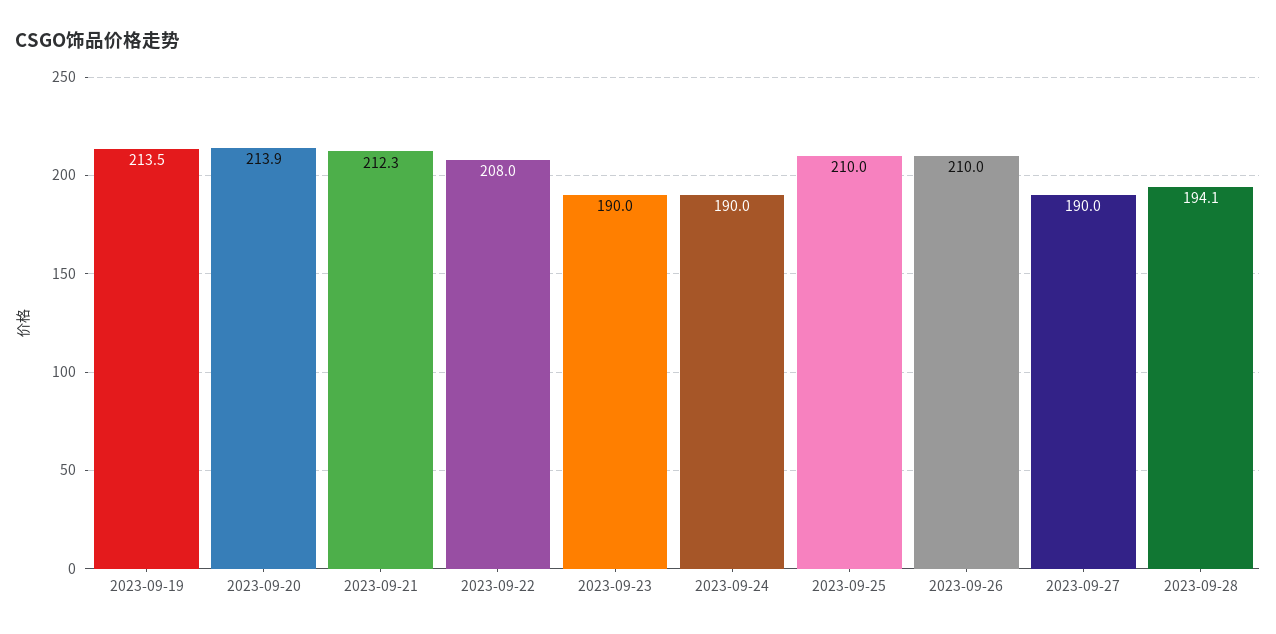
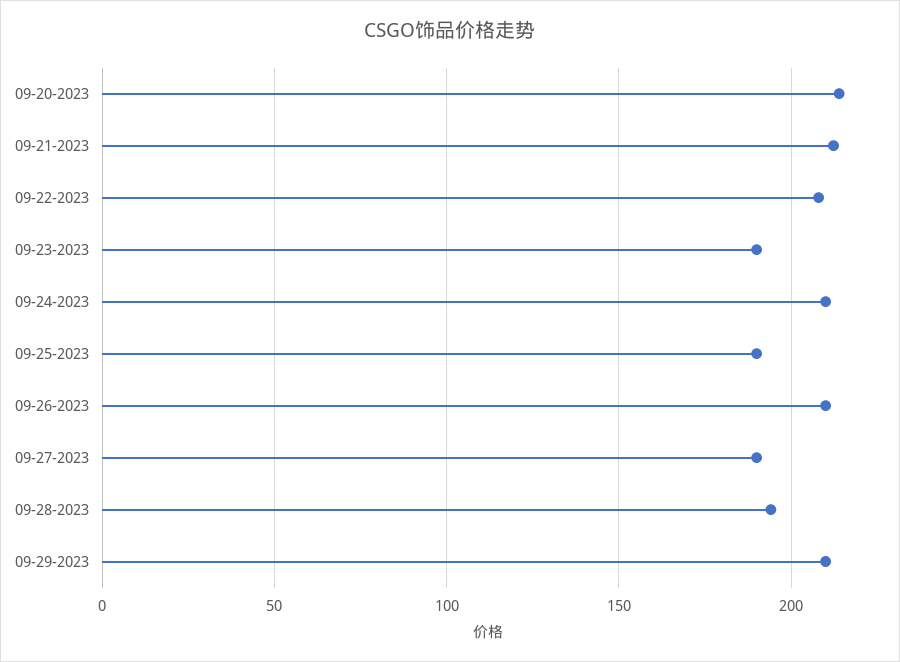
2023-09-19: 213.5 -> none
2023-09-24: 190 -> 210
2023-09-25: 210 -> 190
09-29-2023: none -> 210

